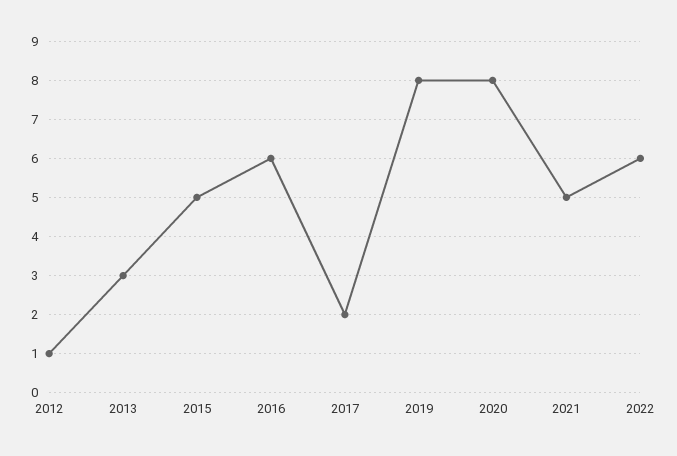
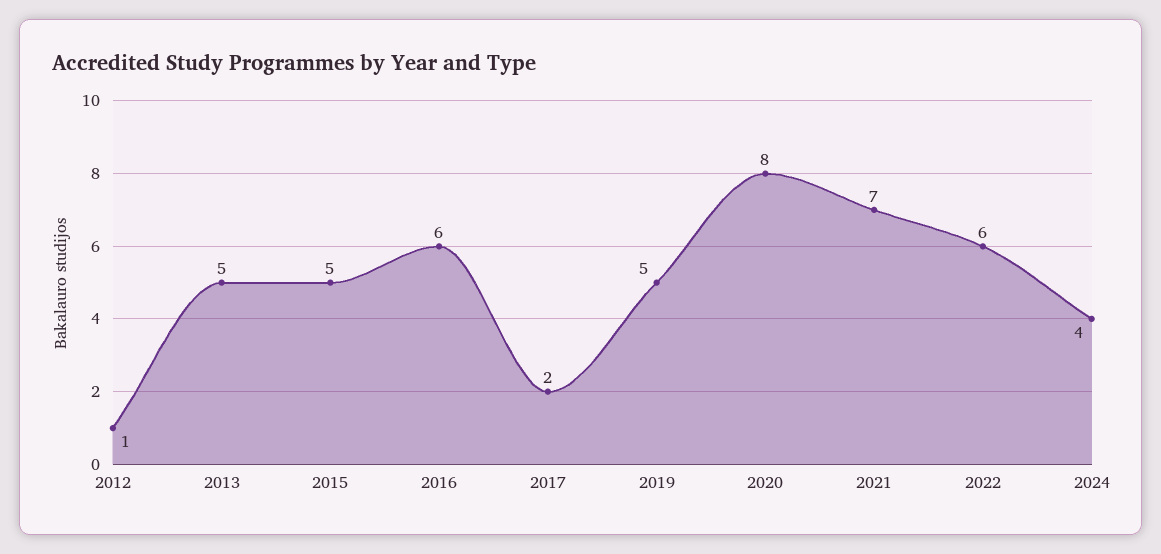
2013: 3 -> 5
2019: 8 -> 5
2021: 5 -> 7
2024: none -> 4

